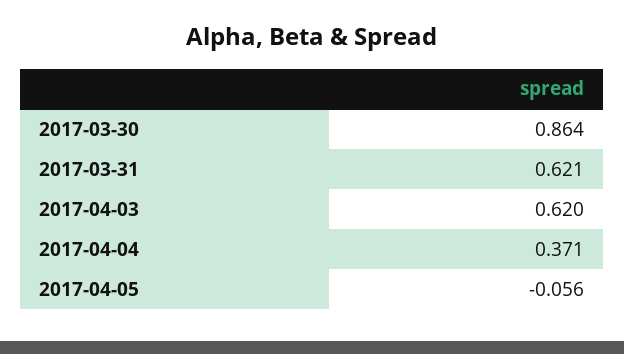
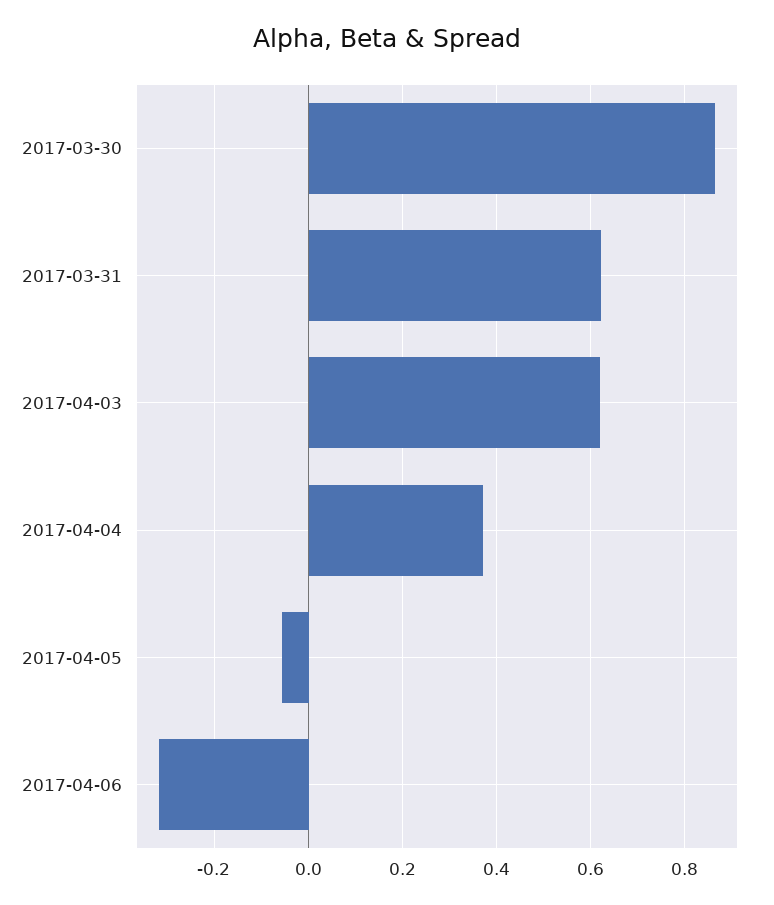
2017-04-06: none -> -0.32

